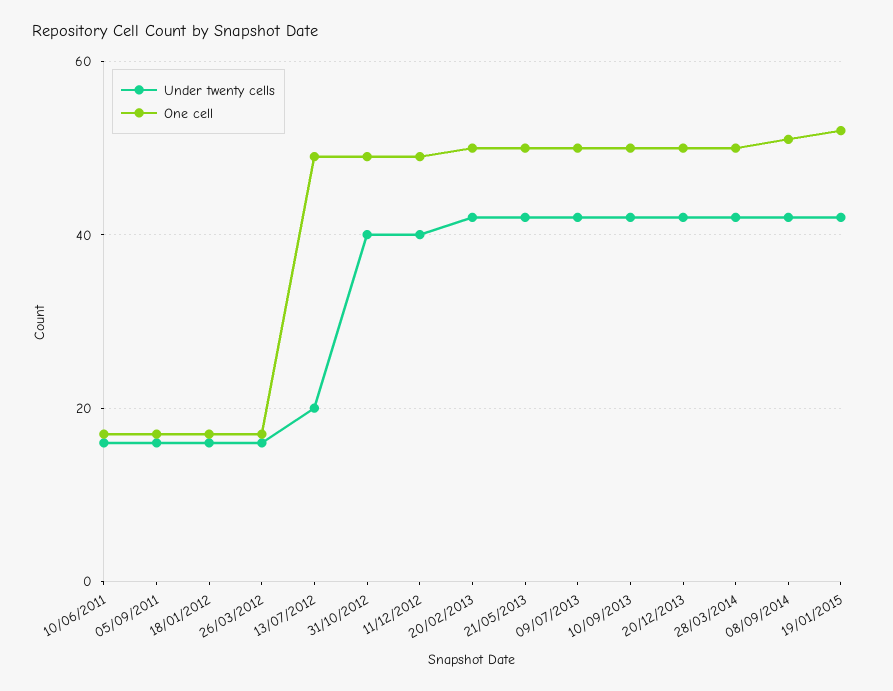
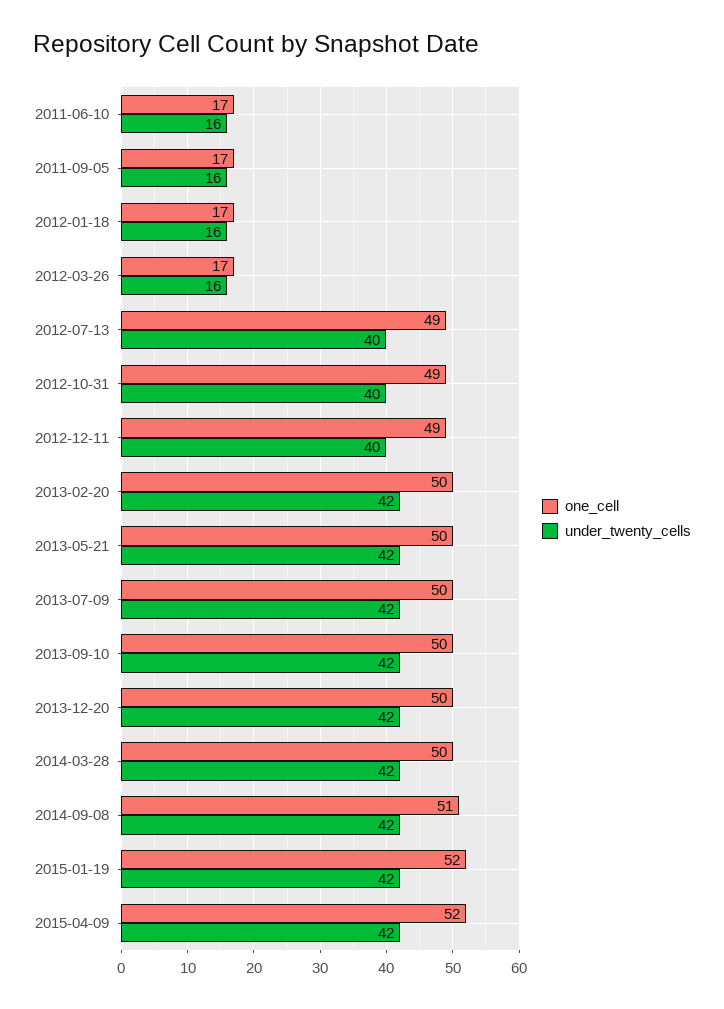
Under twenty cells, 13/07/2012: 20 -> 40
One cell, 2015-04-09: none -> 52
Under twenty cells, 2015-04-09: none -> 42

